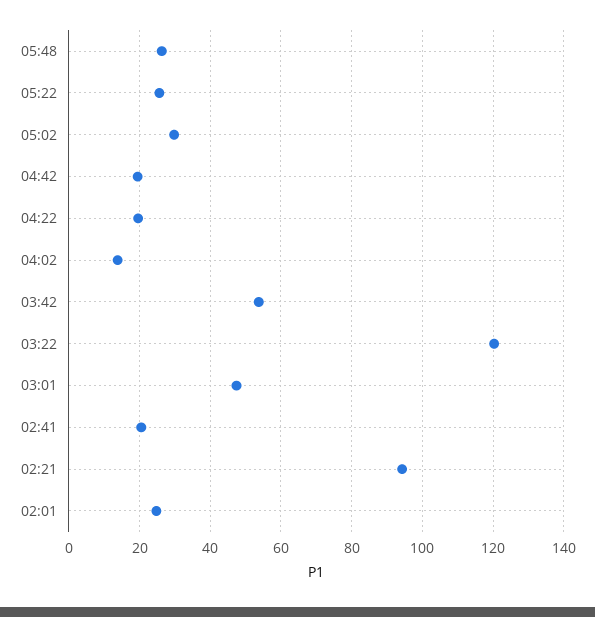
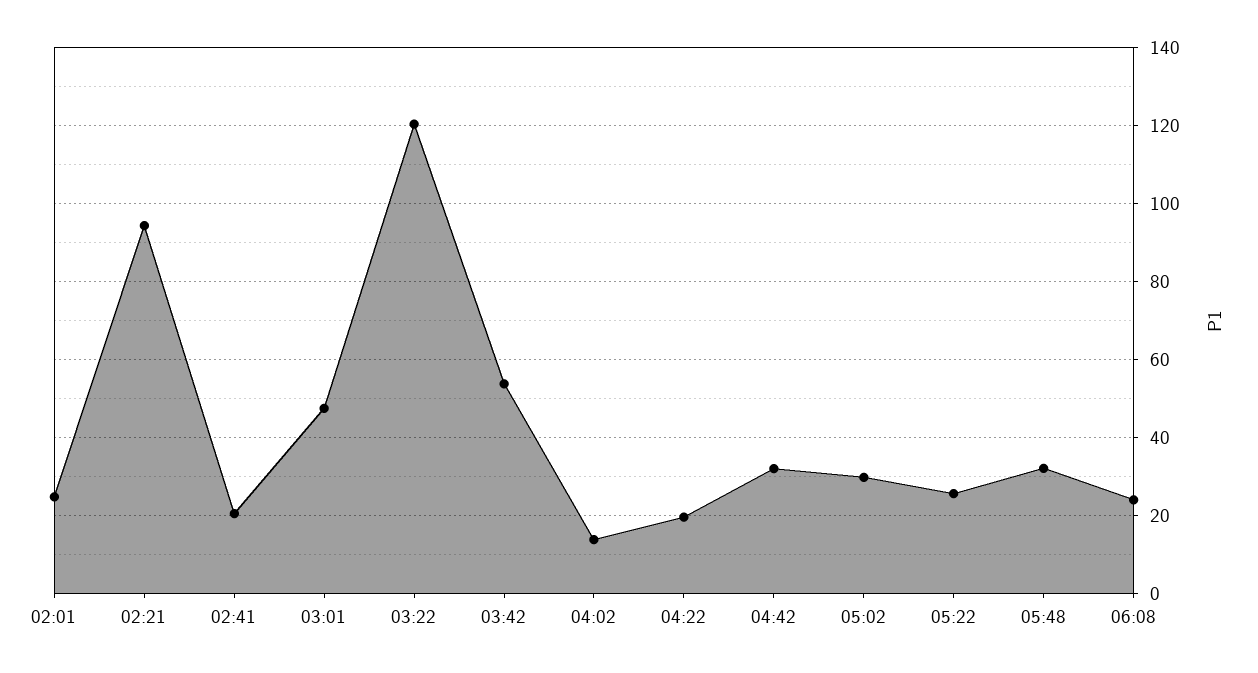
05:48: 26 -> 32
04:42: 20 -> 32
06:08: none -> 24

